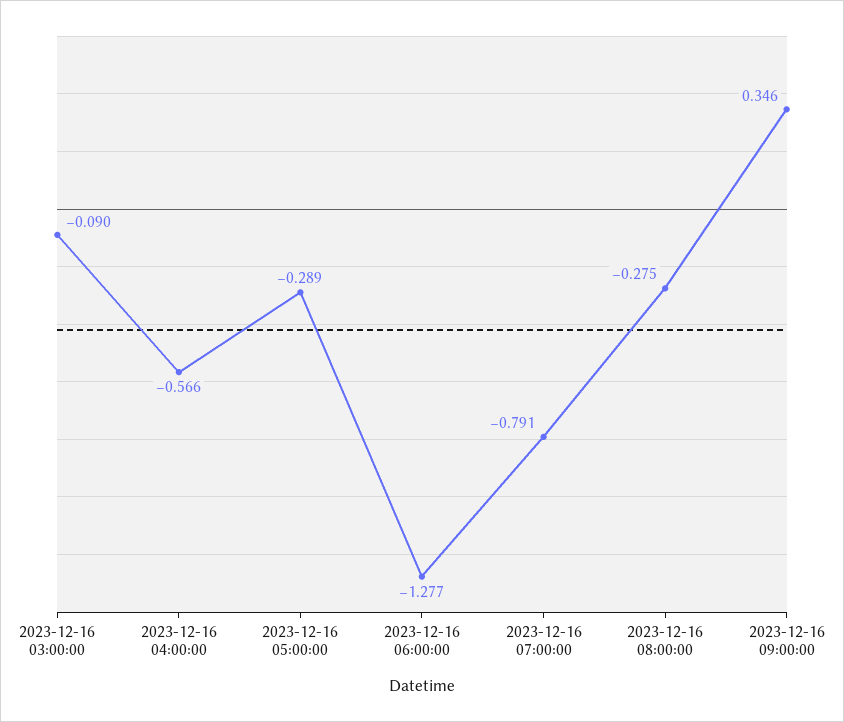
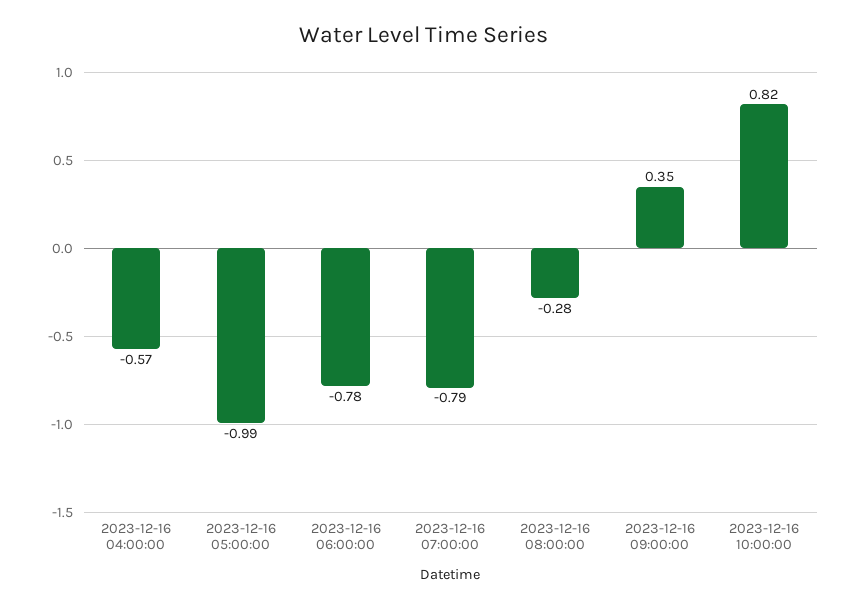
2023-12-16 03:00:00: -0.09 -> none
2023-12-16 05:00:00: -0.289 -> -0.99
2023-12-16 06:00:00: -1.277 -> -0.78
2023-12-16 10:00:00: none -> 0.82

